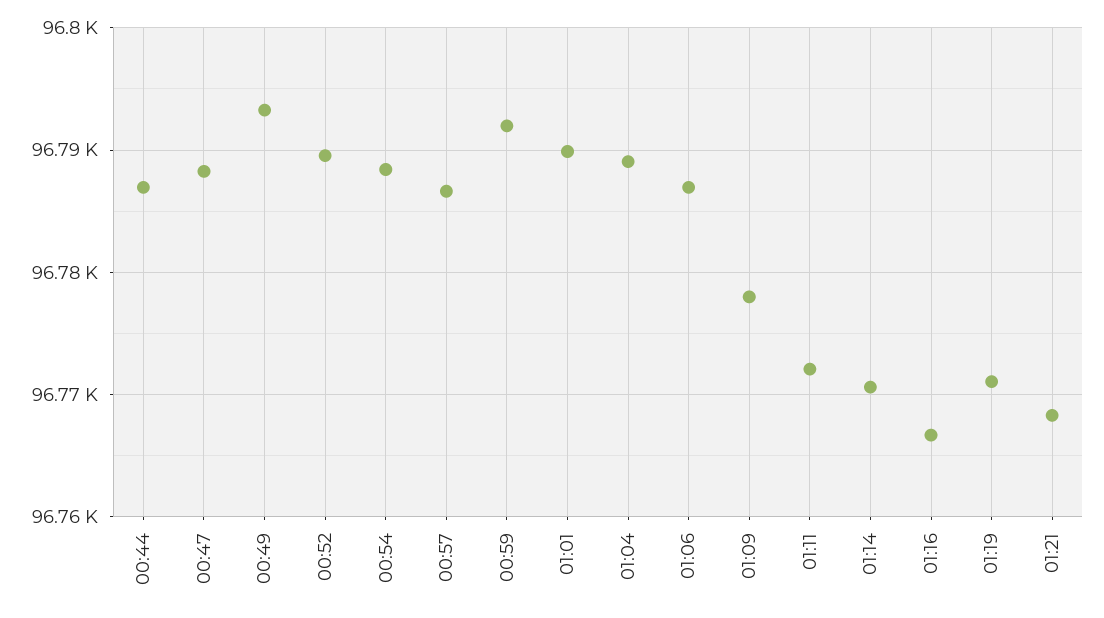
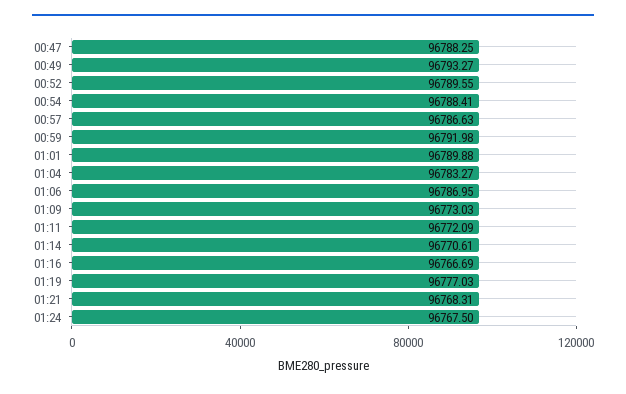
00:44: 96787 -> none
01:04: 96789 -> 96783.27
01:09: 96778 -> 96773.03
01:19: 96771 -> 96777.03
01:24: none -> 96767.5

